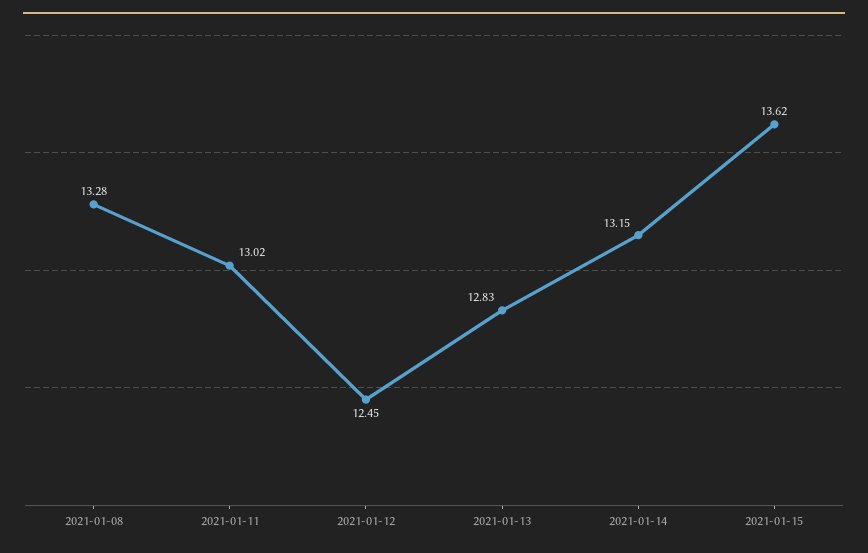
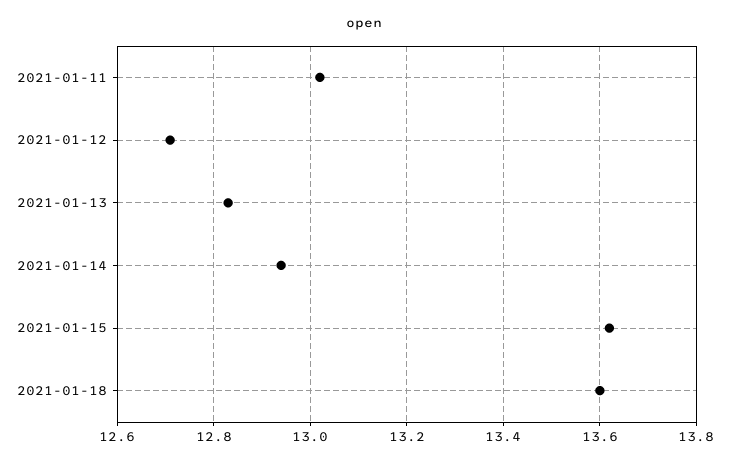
2021-01-08: 13.28 -> none
2021-01-12: 12.45 -> 12.7
2021-01-14: 13.15 -> 12.95
2021-01-18: none -> 13.6

